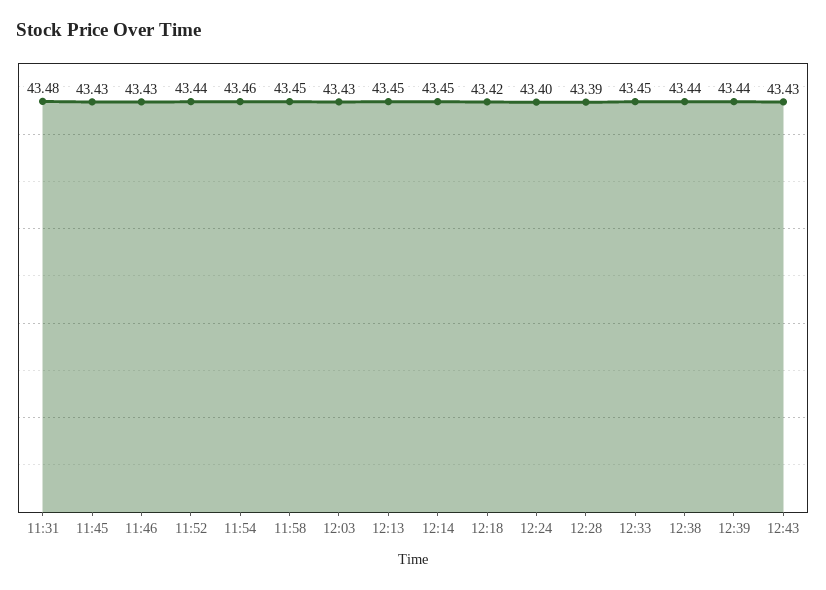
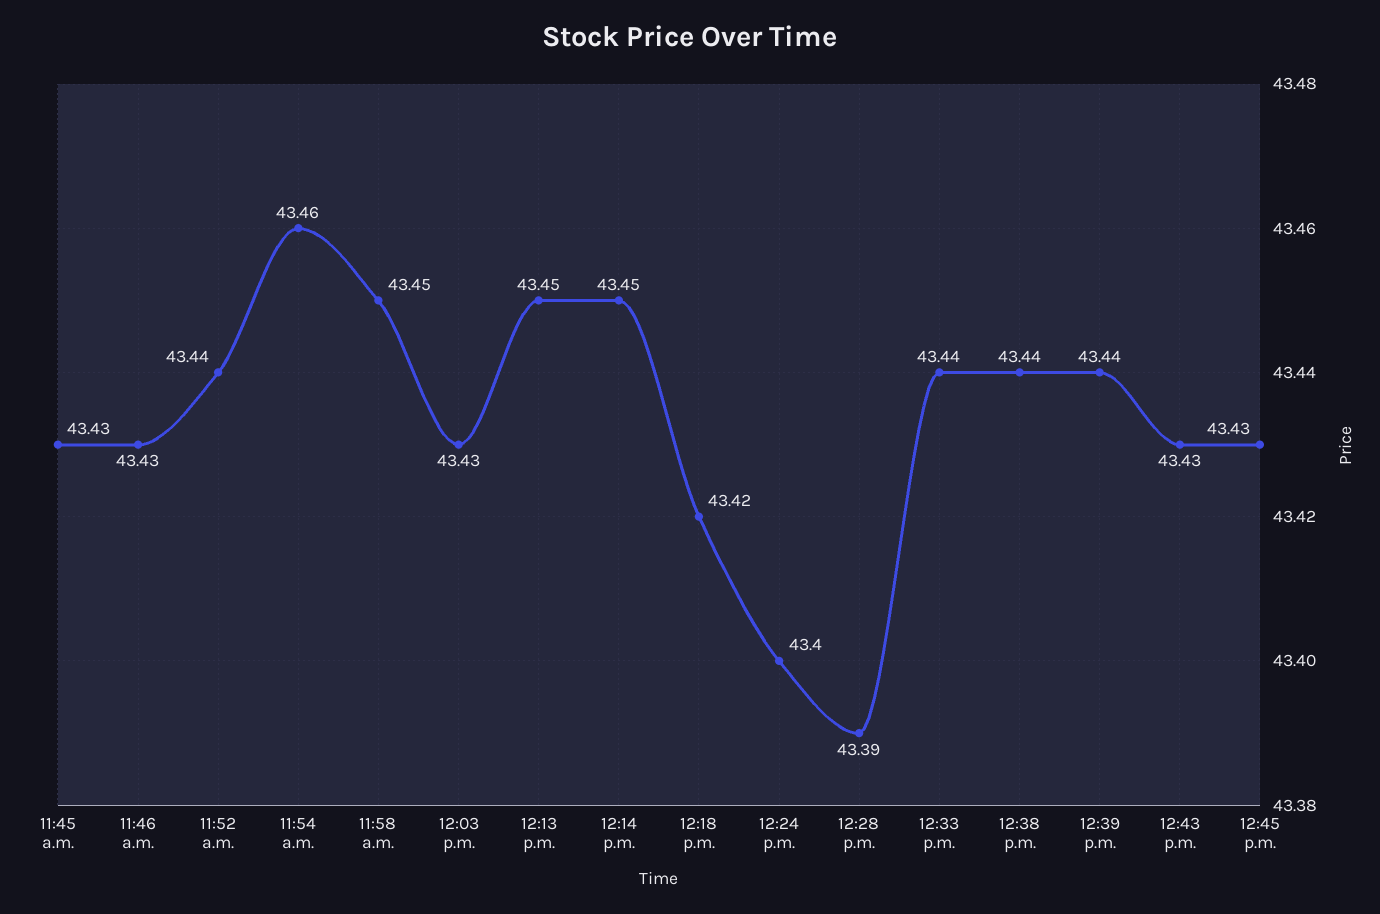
11:31: 43.48 -> none
12:33: 43.45 -> 43.44
12:45 p.m.: none -> 43.43

